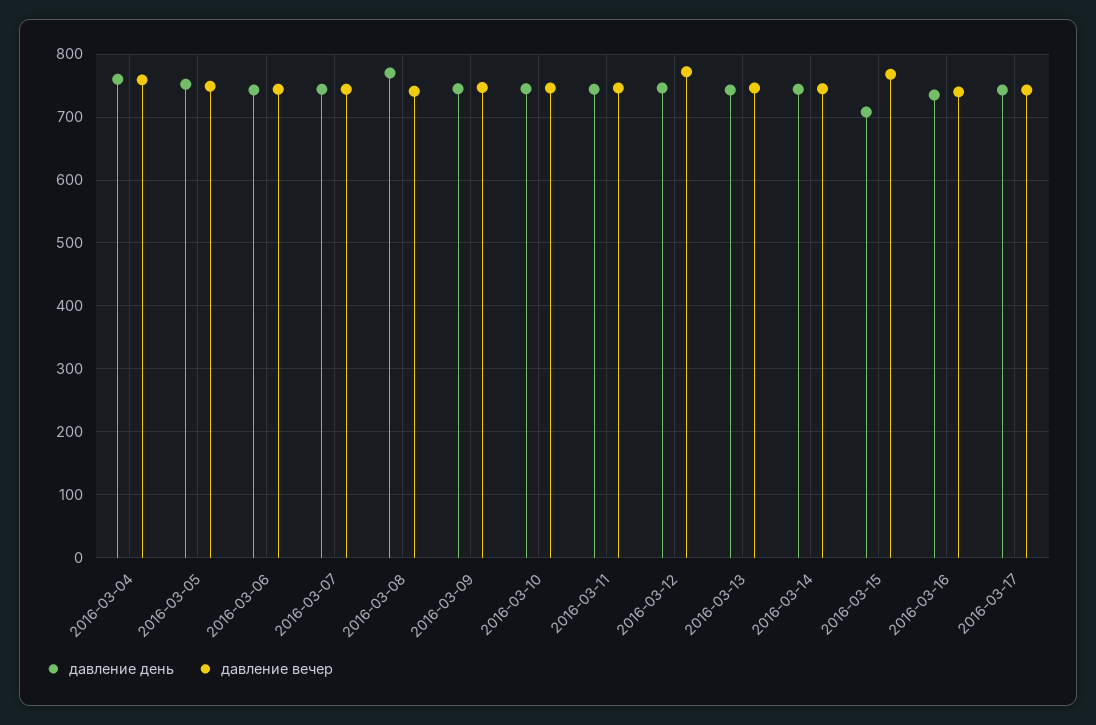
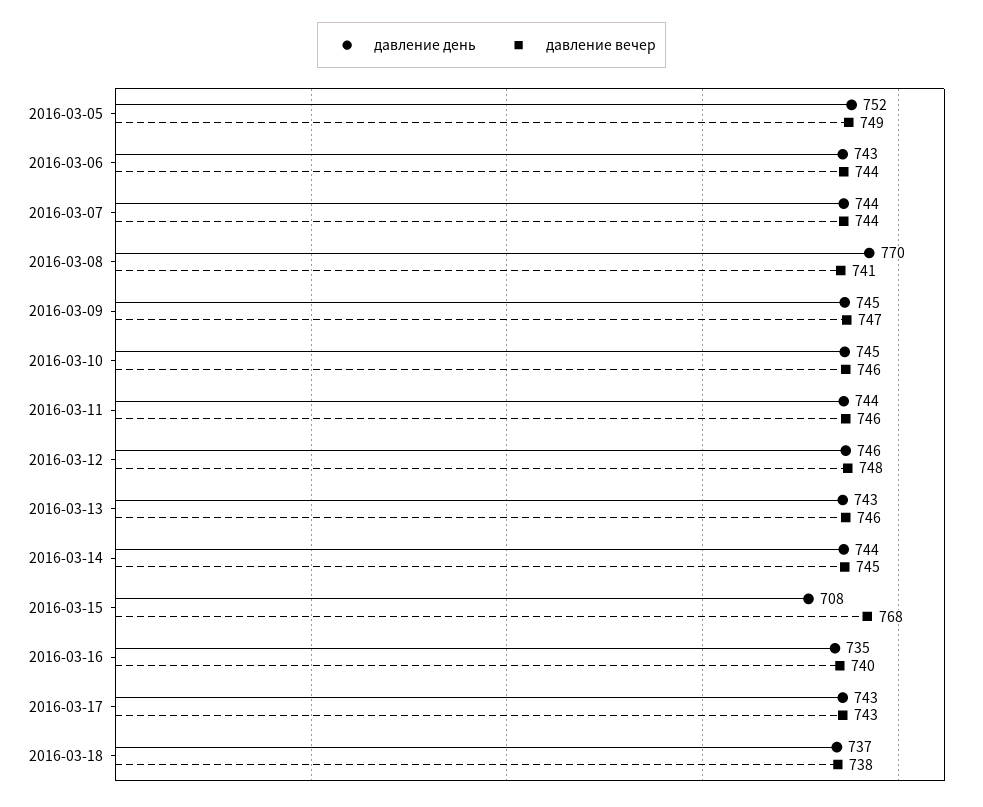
давление день, 2016-03-04: 760 -> none
давление вечер, 2016-03-04: 760 -> none
давление вечер, 2016-03-12: 770 -> 748
давление день, 2016-03-18: none -> 737
давление вечер, 2016-03-18: none -> 738

